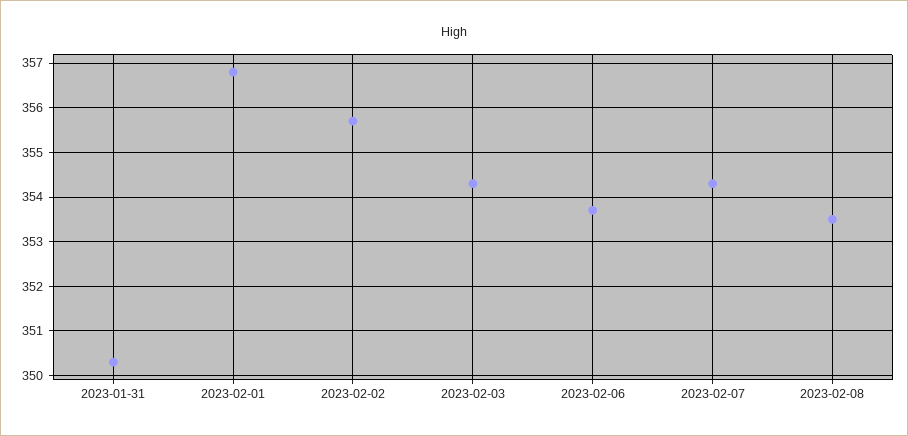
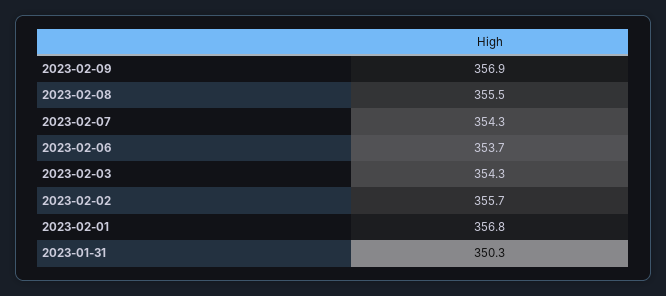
2023-02-08: 353.5 -> 355.5
2023-02-09: none -> 356.9

